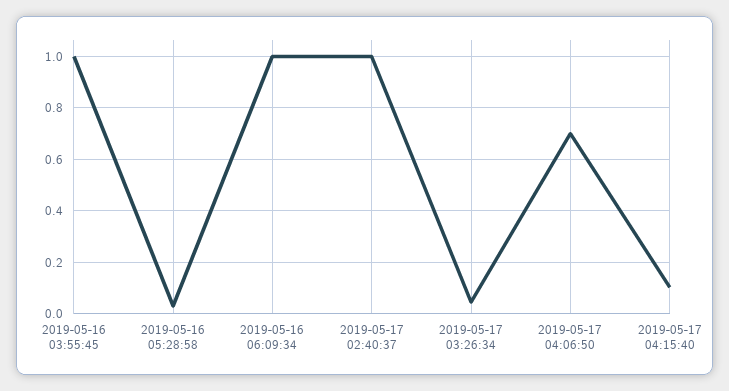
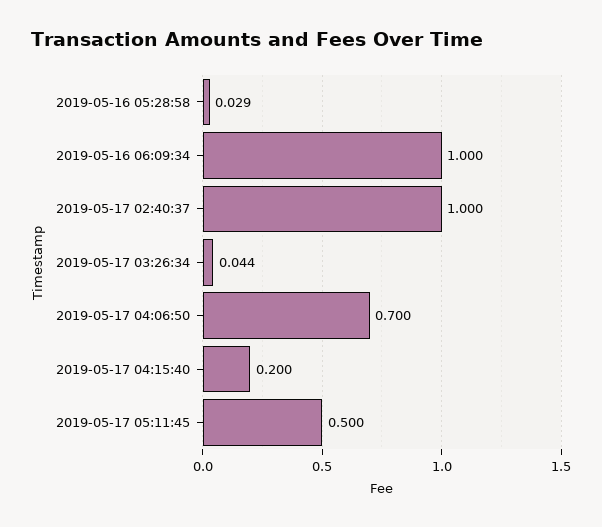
2019-05-16 03:55:45: 1 -> none
2019-05-17 04:15:40: 0.1 -> 0.2
2019-05-17 05:11:45: none -> 0.5

